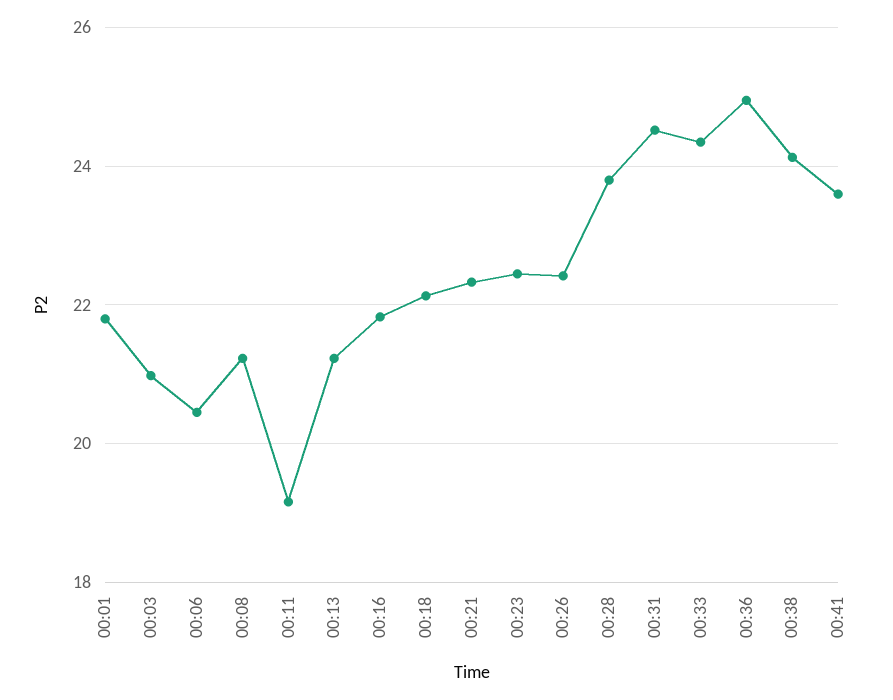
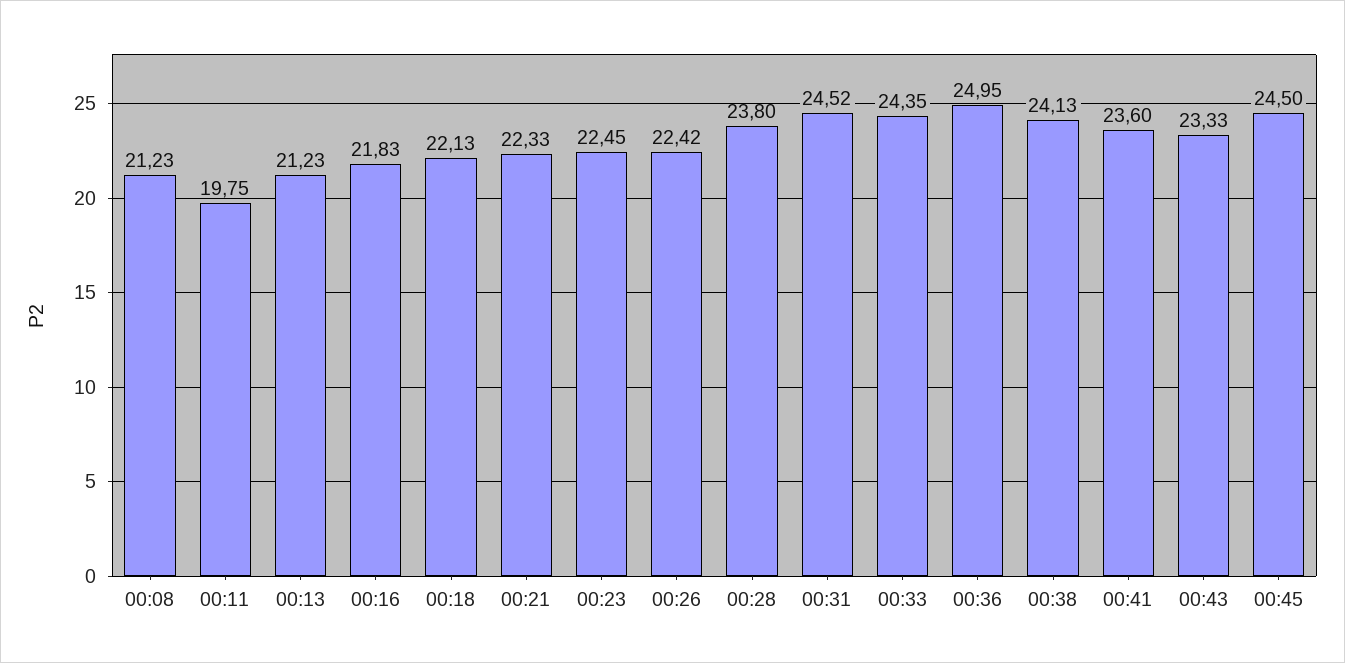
00:01: 21.8 -> none
00:03: 21 -> none
00:06: 20.4 -> none
00:11: 19.2 -> 19.75
00:43: none -> 23.33
00:45: none -> 24.5

